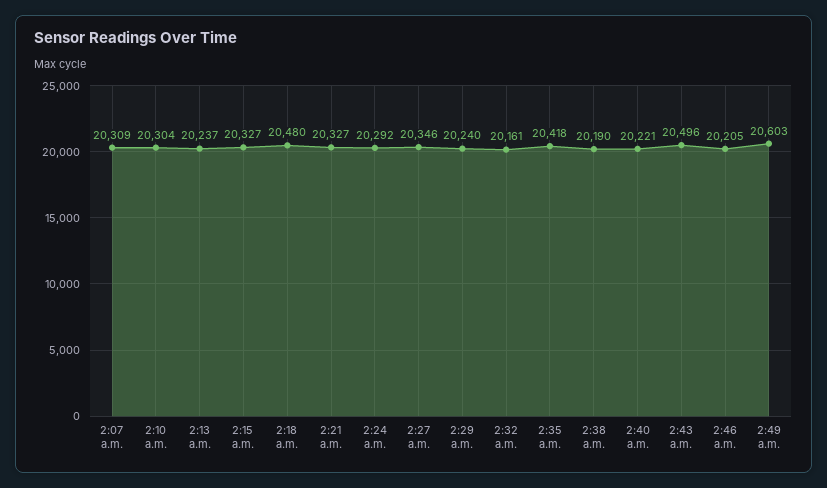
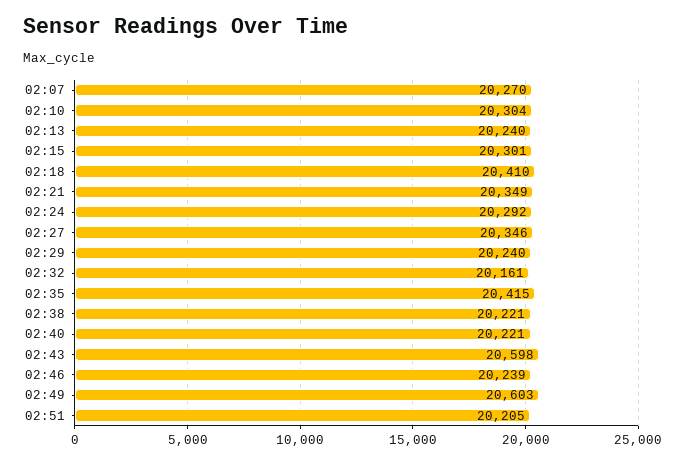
2:07 a.m.: 20309 -> 20270
2:13 a.m.: 20237 -> 20240
2:15 a.m.: 20327 -> 20301
2:18 a.m.: 20480 -> 20410
2:21 a.m.: 20327 -> 20349
2:35 a.m.: 20418 -> 20415
2:38 a.m.: 20190 -> 20221
2:43 a.m.: 20496 -> 20598
2:46 a.m.: 20205 -> 20239
02:51: none -> 20205

